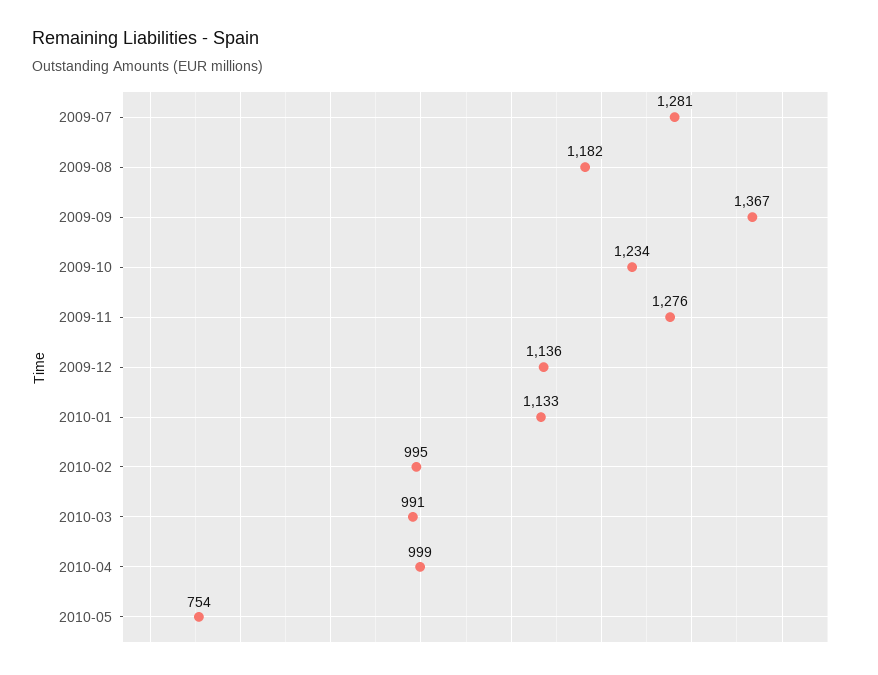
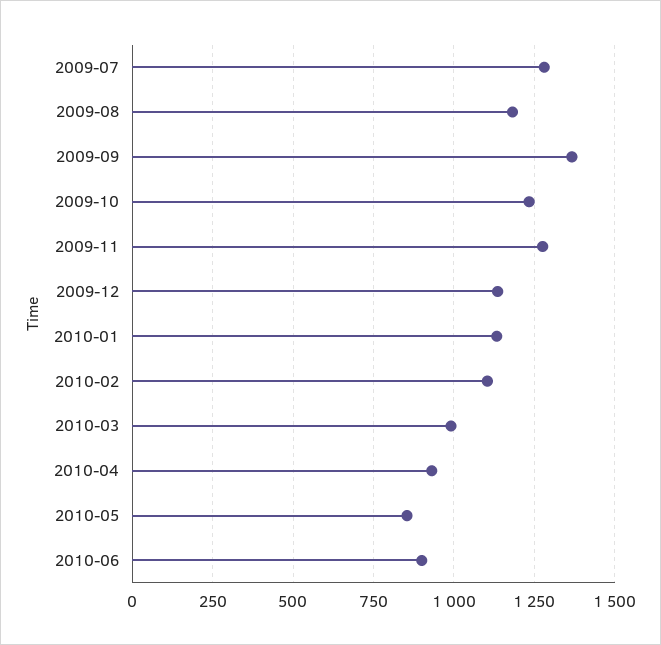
2010-02: 995 -> 1100
2010-04: 999 -> 925
2010-05: 754 -> 850
2010-06: none -> 900

